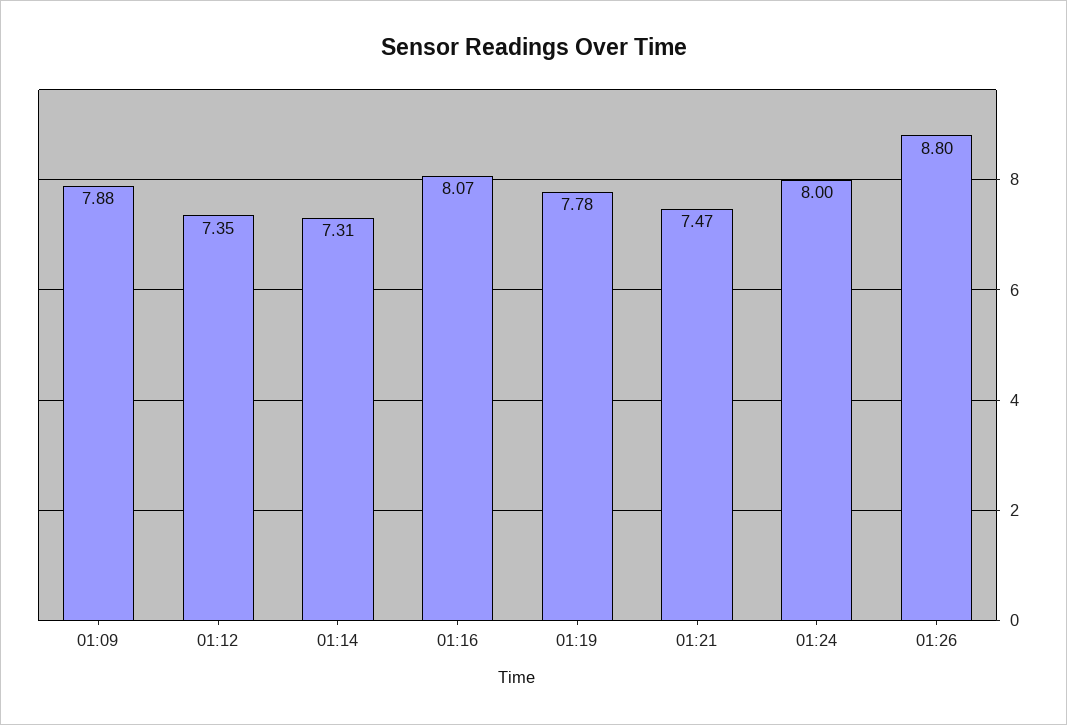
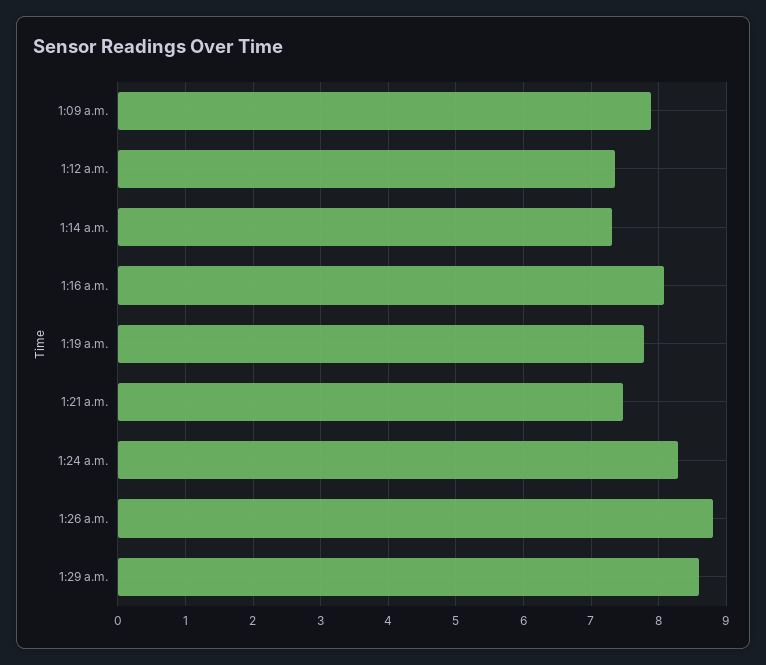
01:24: 8 -> 8.3
1:29 a.m.: none -> 8.6

